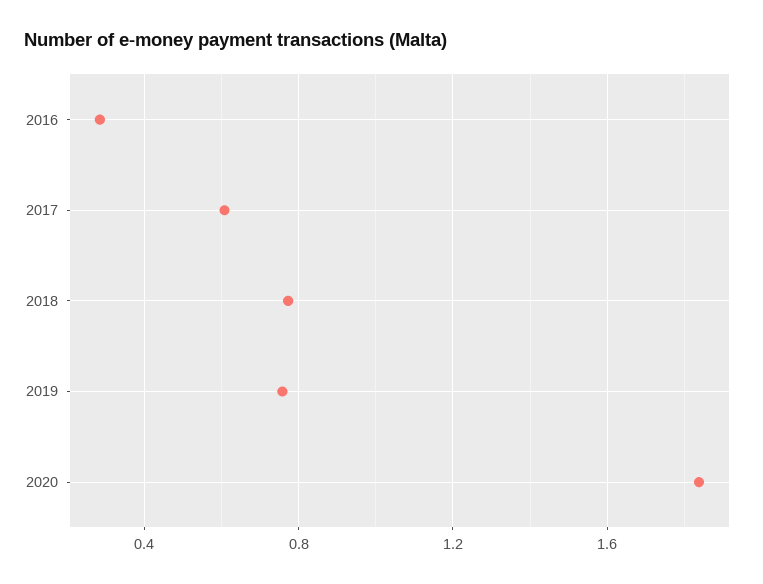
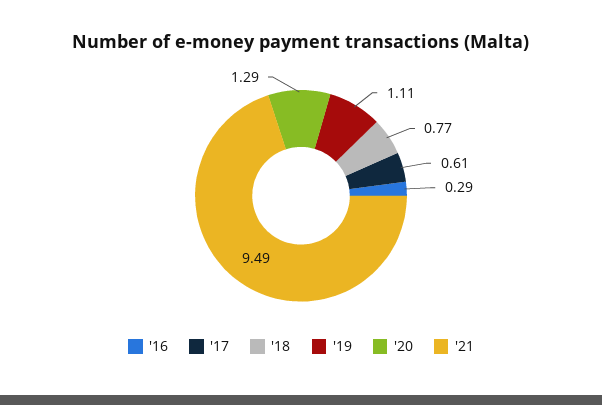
2019: 0.75 -> 1.11
2020: 1.85 -> 1.29
'21: none -> 9.49

